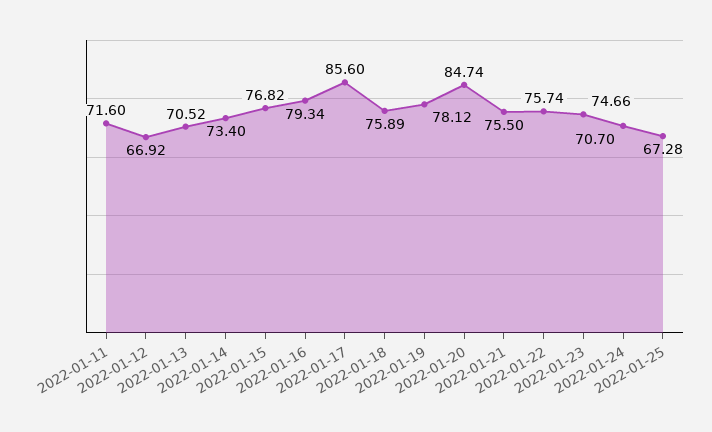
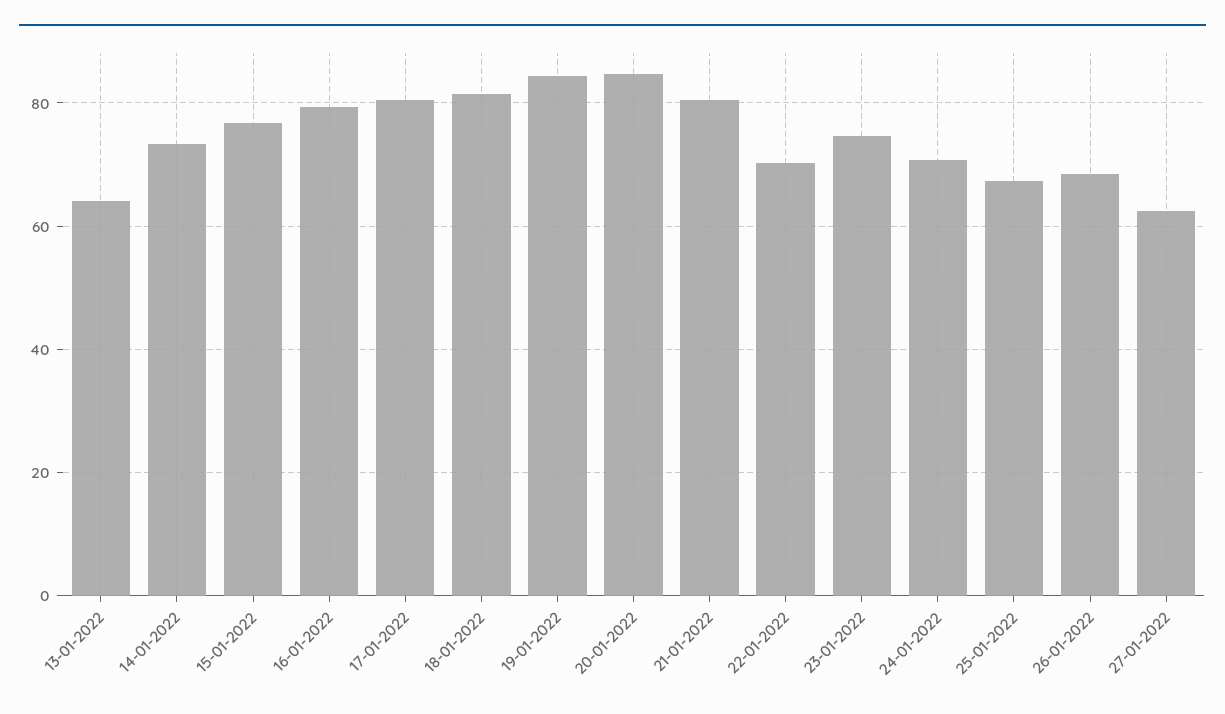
2022-01-11: 71.6 -> none
2022-01-12: 66.92 -> none
2022-01-13: 70.52 -> 64
2022-01-17: 85.6 -> 80
2022-01-18: 75.89 -> 82
2022-01-19: 78.12 -> 84
2022-01-21: 75.5 -> 80
2022-01-22: 75.74 -> 70
26-01-2022: none -> 68
27-01-2022: none -> 62

